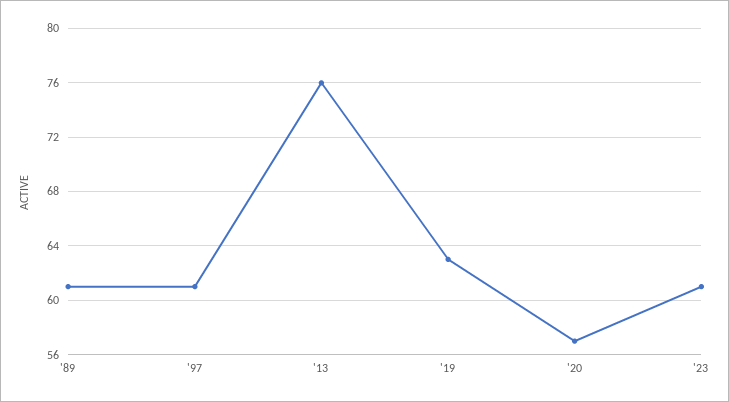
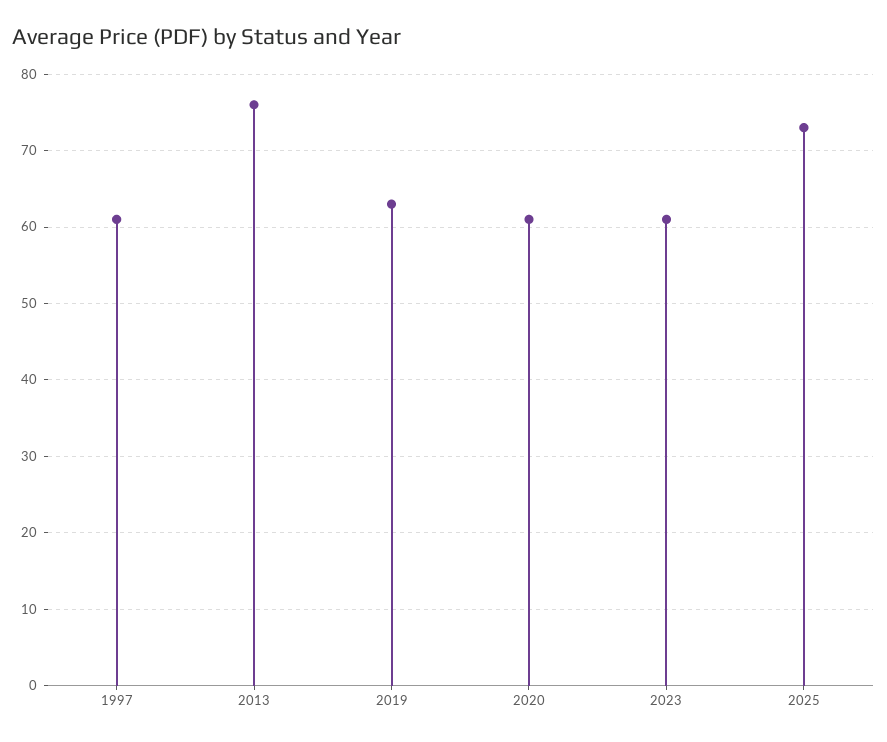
'89: 61 -> none
'20: 57 -> 61
2025: none -> 73

